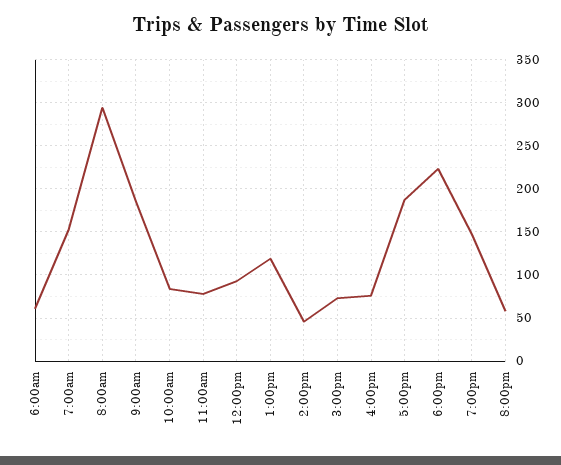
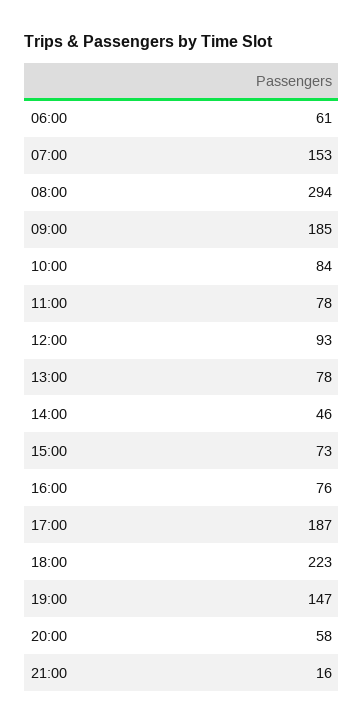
1:00pm: 120 -> 78
21:00: none -> 16

